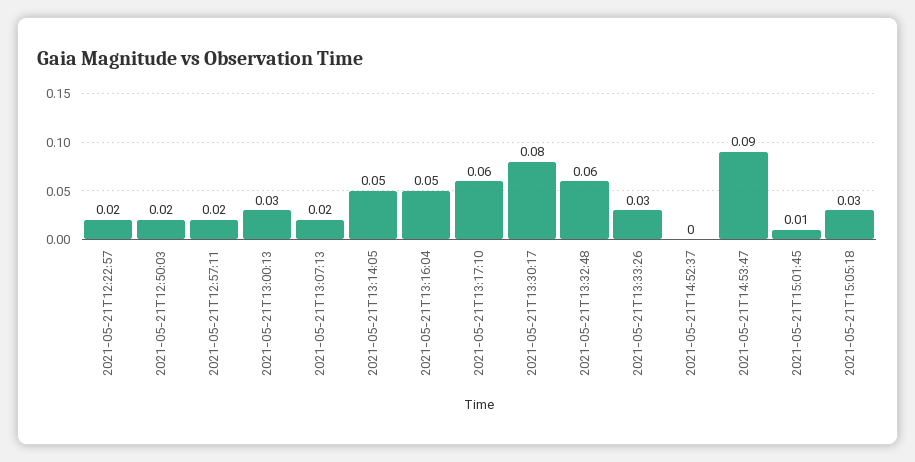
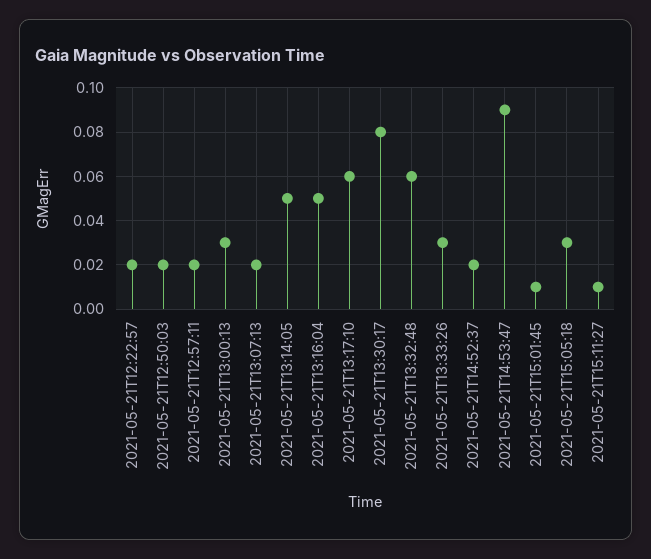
2021-05-21T14:52:37: 0 -> 0.02
2021-05-21T15:11:27: none -> 0.01

